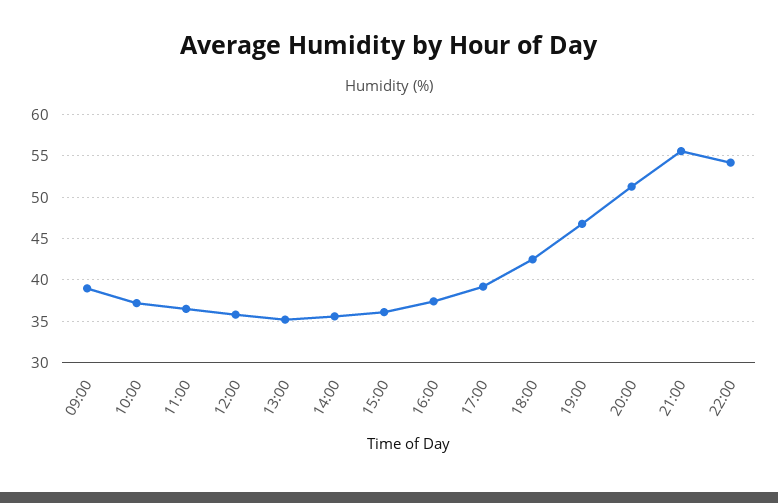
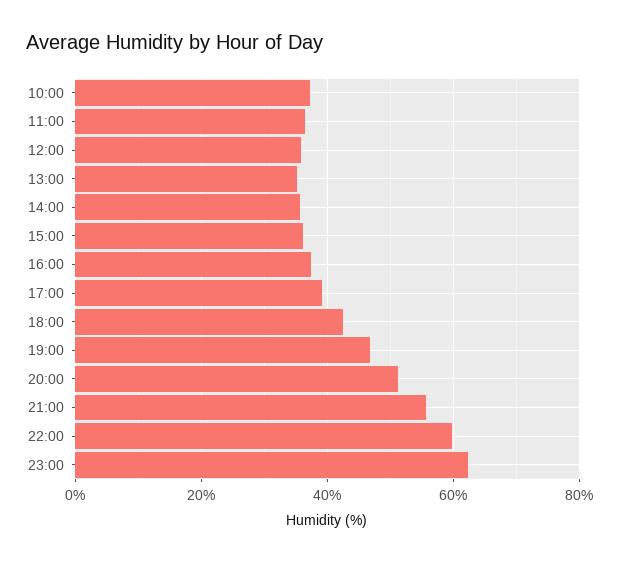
09:00: 39 -> none
22:00: 54 -> 60
23:00: none -> 62

